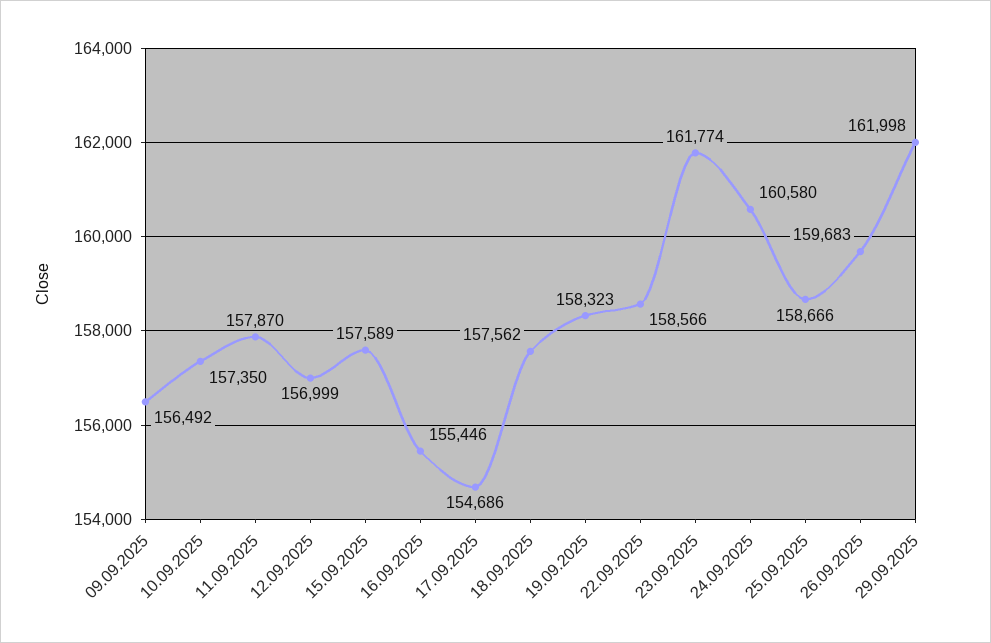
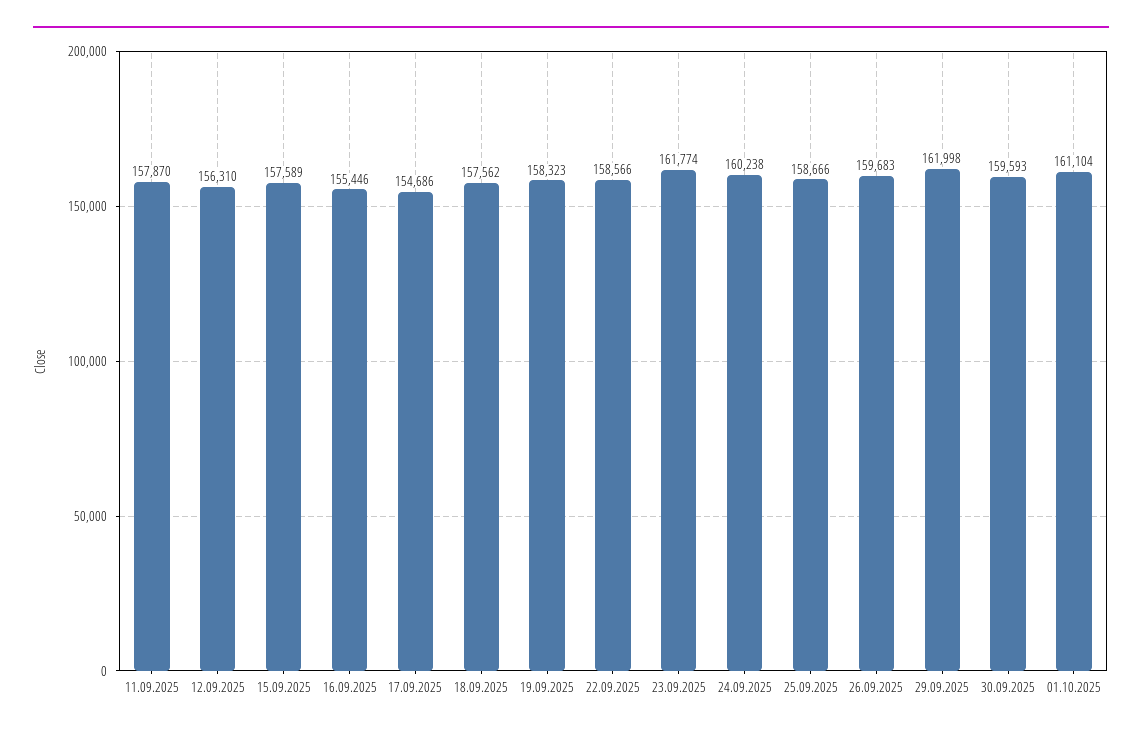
09.09.2025: 156492 -> none
10.09.2025: 157350 -> none
12.09.2025: 156999 -> 156310
24.09.2025: 160580 -> 160238
30.09.2025: none -> 159593
01.10.2025: none -> 161104

